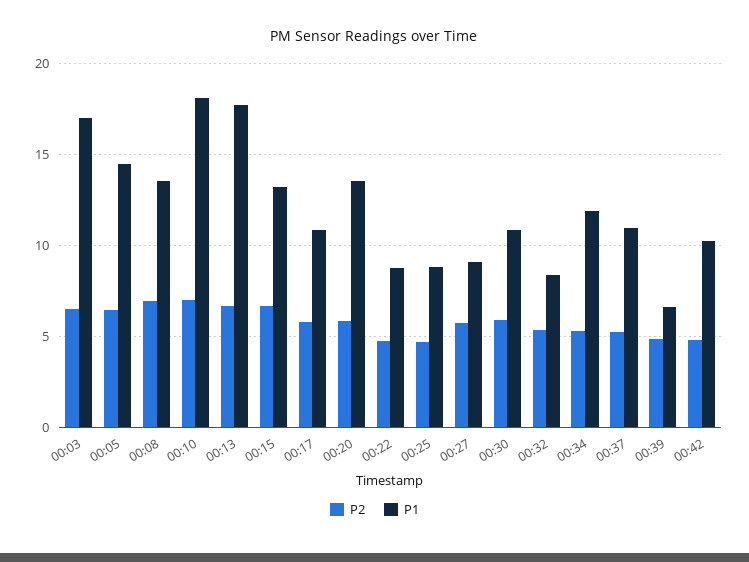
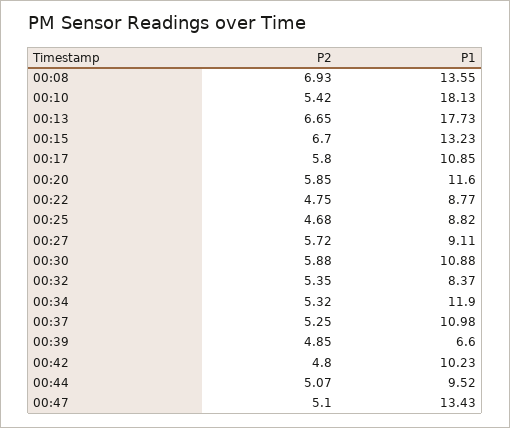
P2, 00:03: 6.5 -> none
P1, 00:03: 17 -> none
P2, 00:05: 6.5 -> none
P1, 00:05: 14.5 -> none
P2, 00:10: 7 -> 5.42
P1, 00:20: 13.5 -> 11.6
P2, 00:44: none -> 5.07
P1, 00:44: none -> 9.52
P2, 00:47: none -> 5.1
P1, 00:47: none -> 13.43

